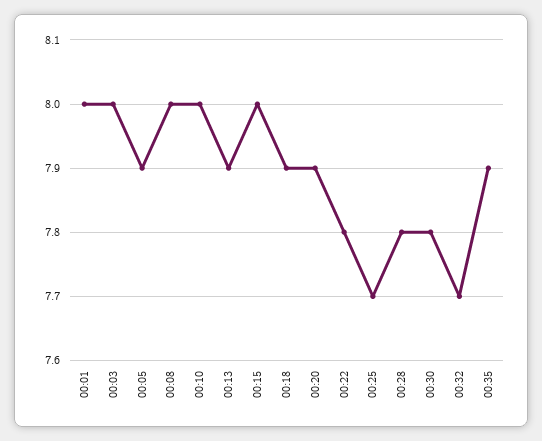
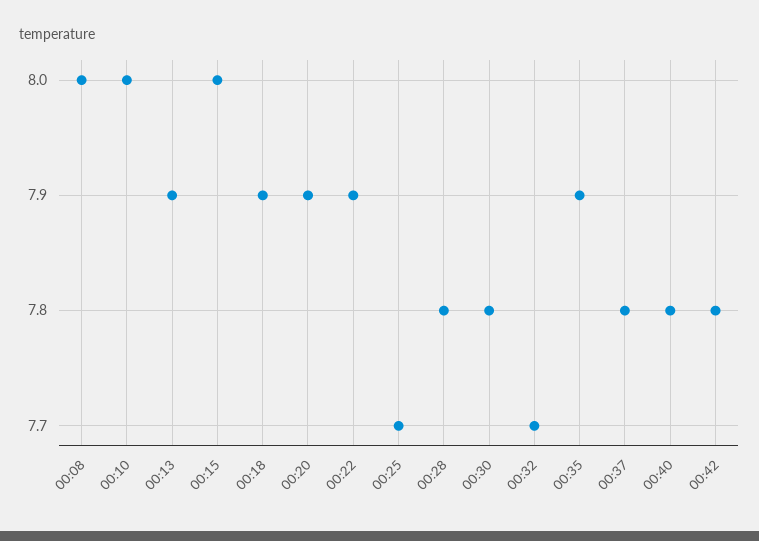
00:01: 8 -> none
00:03: 8 -> none
00:05: 7.9 -> none
00:22: 7.8 -> 7.9
00:37: none -> 7.8
00:40: none -> 7.8
00:42: none -> 7.8

